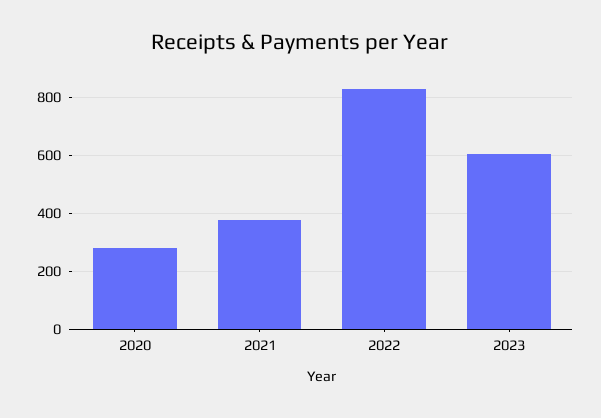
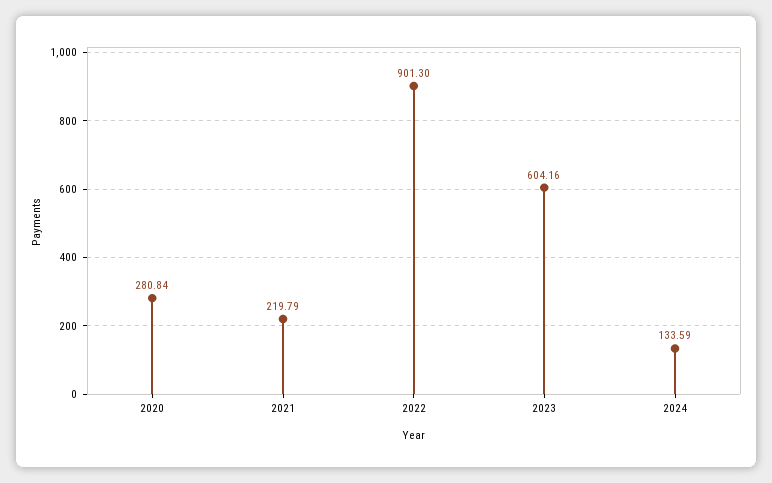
2021: 375 -> 219.79
2022: 825 -> 901.3
2024: none -> 133.59

